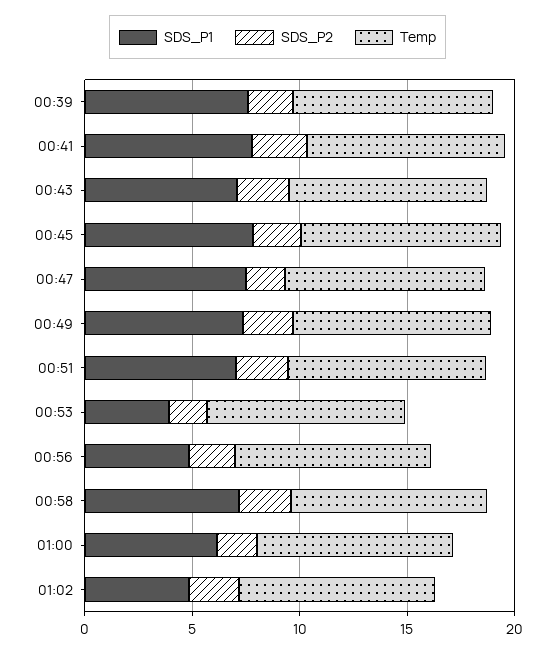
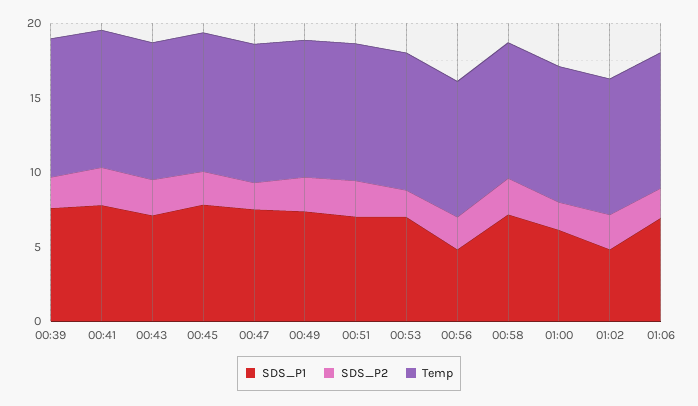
SDS_P1, 00:53: 4 -> 7
SDS_P1, 01:06: none -> 7
SDS_P2, 01:06: none -> 2
Temp, 01:06: none -> 9

